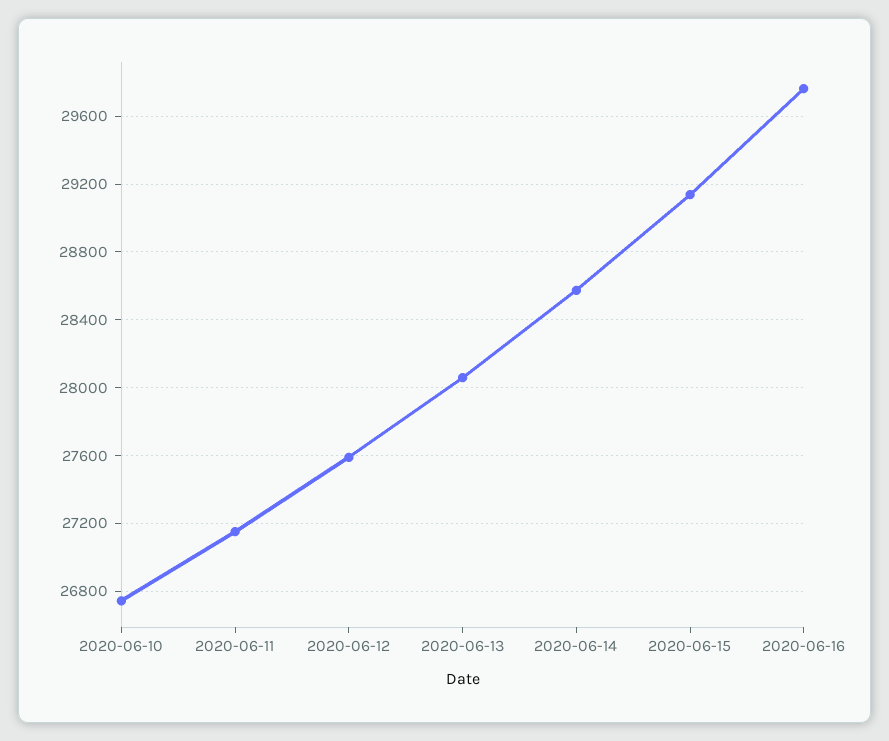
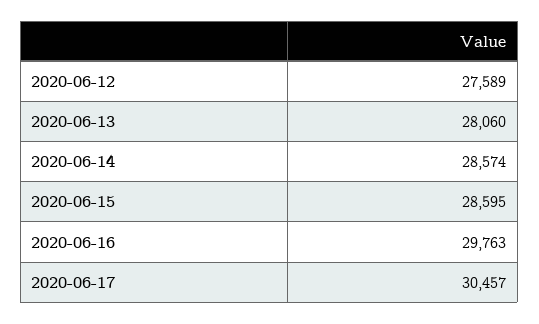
2020-06-10: 26750 -> none
2020-06-11: 27150 -> none
2020-06-15: 29150 -> 28595
2020-06-17: none -> 30457

